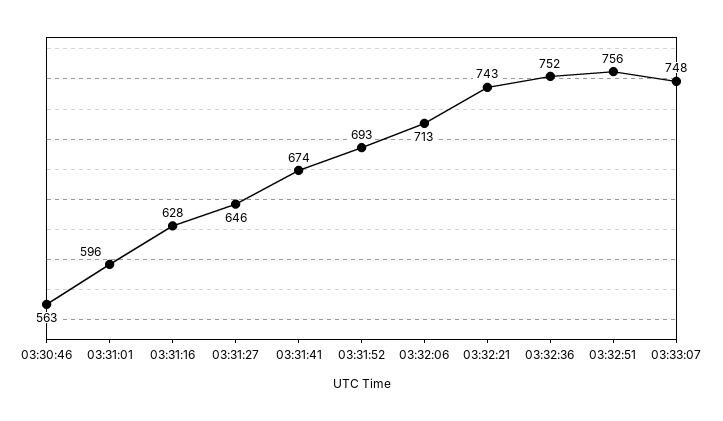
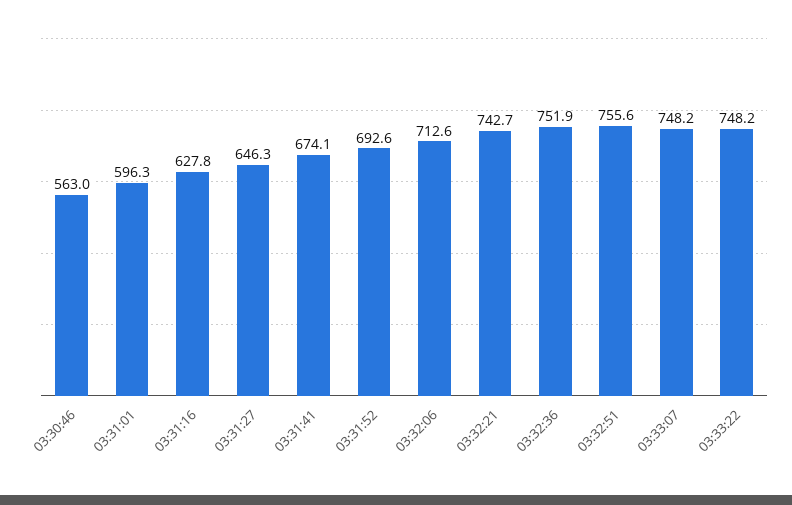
03:33:22: none -> 748.2

